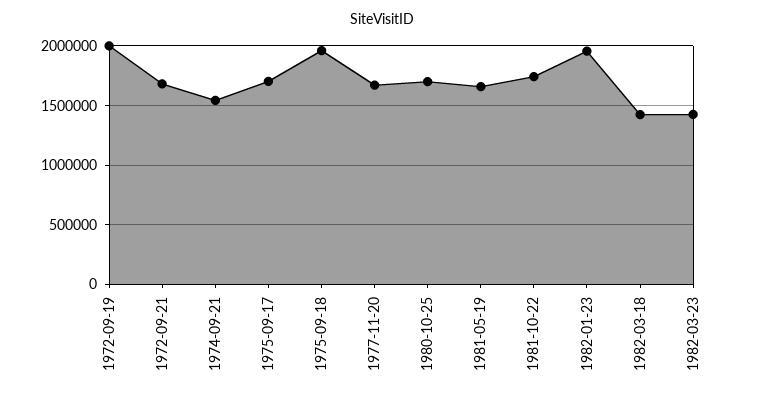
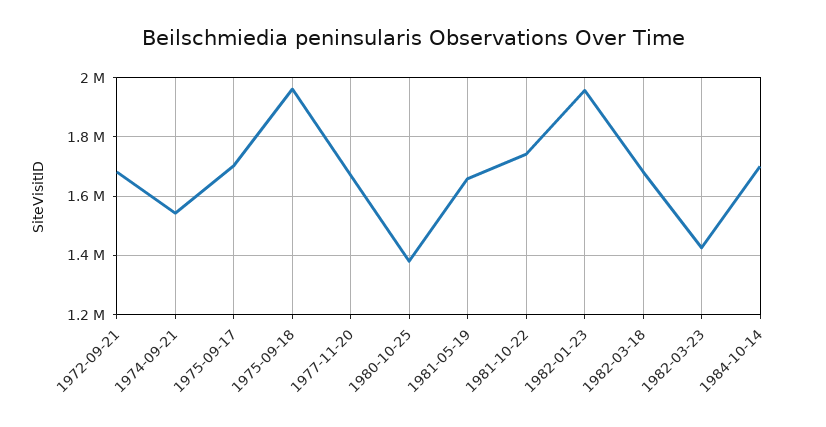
1972-09-19: 2000000 -> none
1980-10-25: 1700000 -> 1375000
1982-03-18: 1400000 -> 1675000
1984-10-14: none -> 1700000

